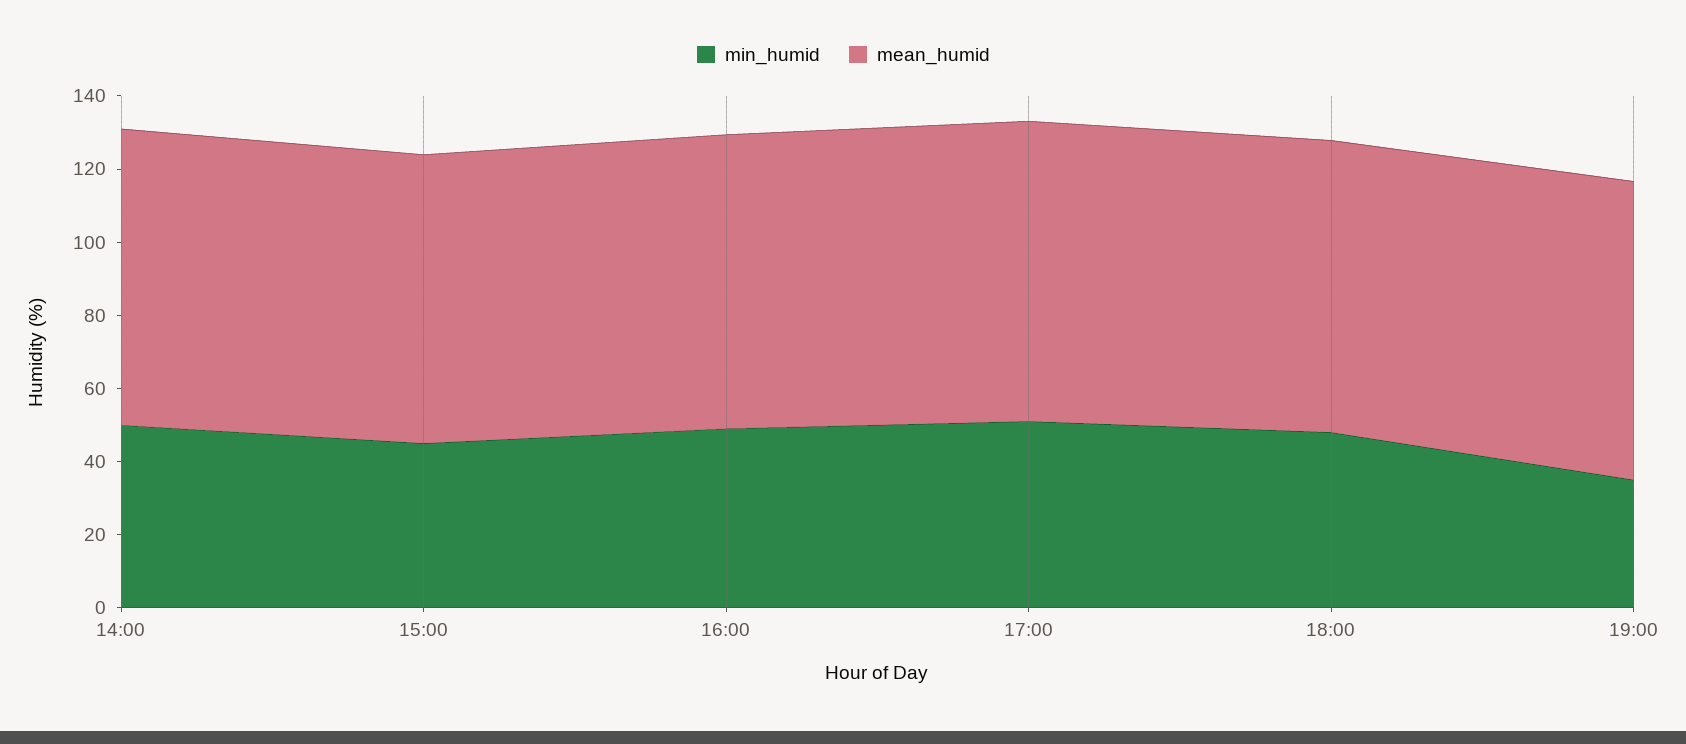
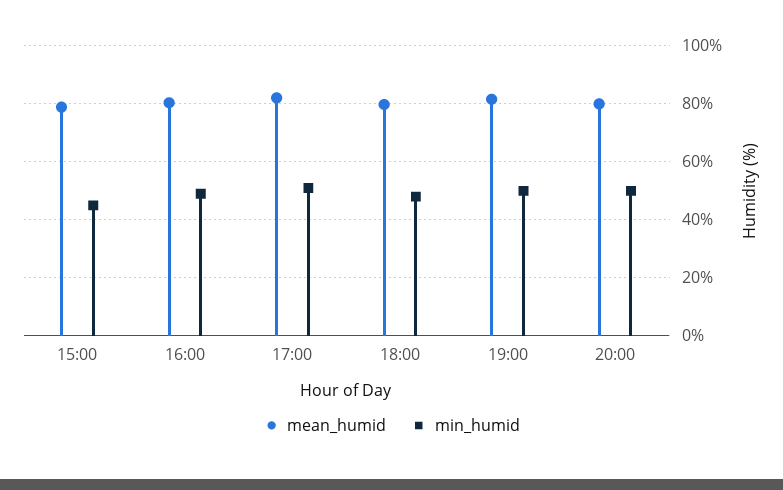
min_humid, 14:00: 50 -> none
mean_humid, 14:00: 80 -> none
min_humid, 19:00: 35 -> 50
mean_humid, 20:00: none -> 80
min_humid, 20:00: none -> 50

